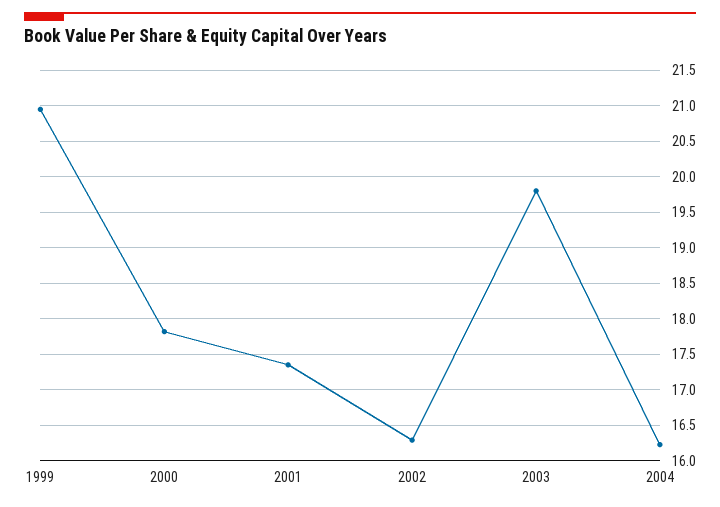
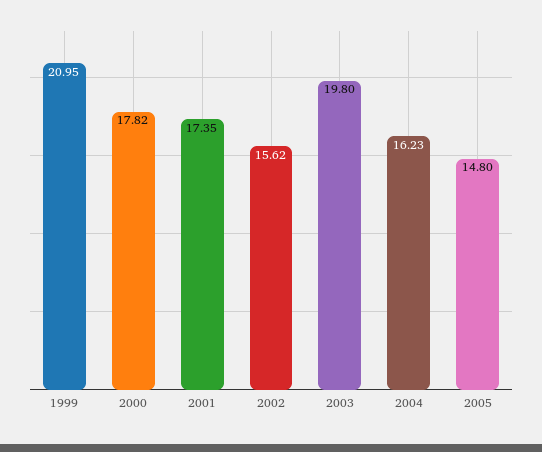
2002: 16.3 -> 15.62
2005: none -> 14.8

